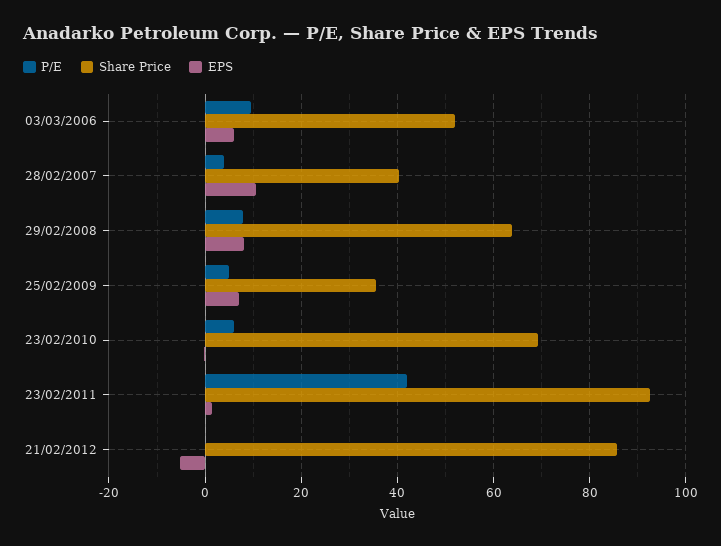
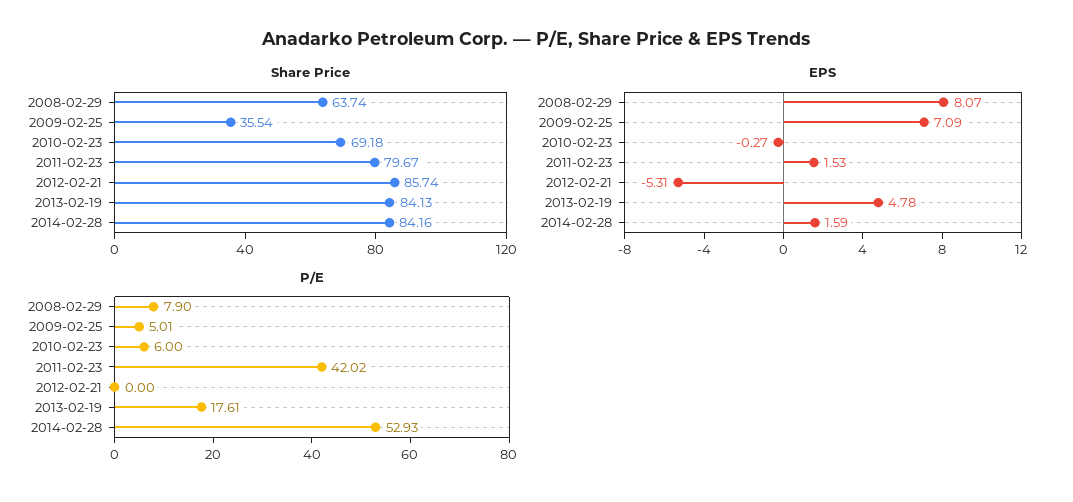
P/E, 03/03/2006: 10 -> none
Share Price, 03/03/2006: 52 -> none
EPS, 03/03/2006: 6 -> none
P/E, 28/02/2007: 4 -> none
Share Price, 28/02/2007: 40 -> none
EPS, 28/02/2007: 10 -> none
Share Price, 23/02/2011: 92 -> 79.67
Share Price, 2013-02-19: none -> 84.13
Share Price, 2014-02-28: none -> 84.16
EPS, 2013-02-19: none -> 4.78
EPS, 2014-02-28: none -> 1.59
P/E, 2013-02-19: none -> 17.61
P/E, 2014-02-28: none -> 52.93

